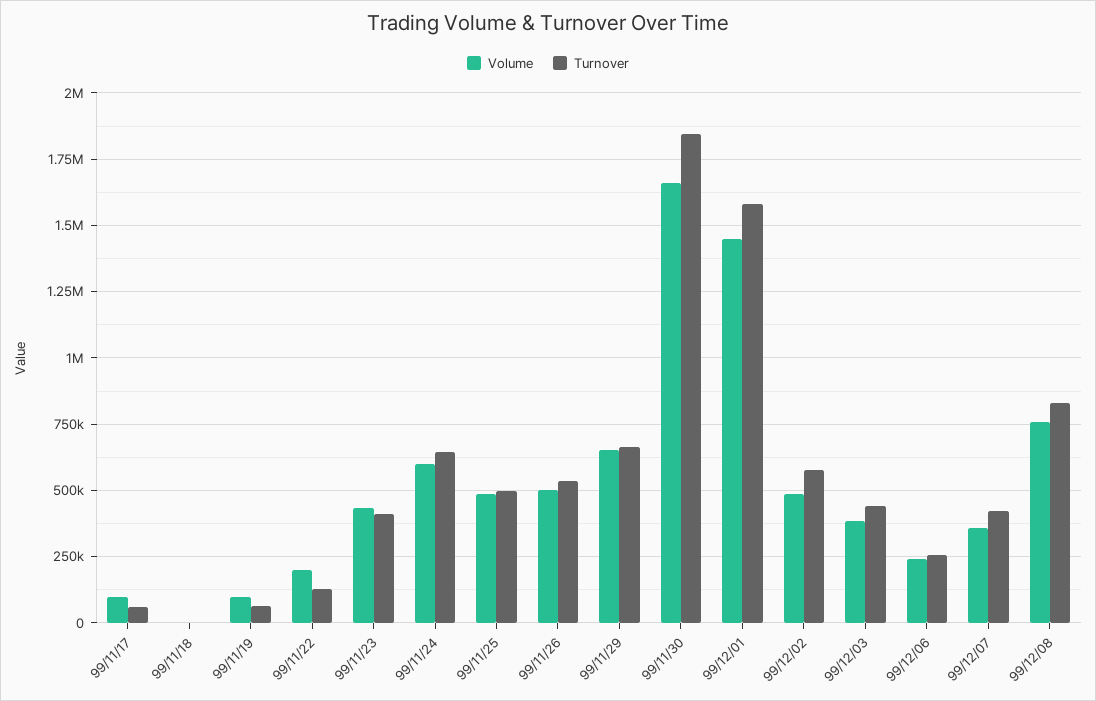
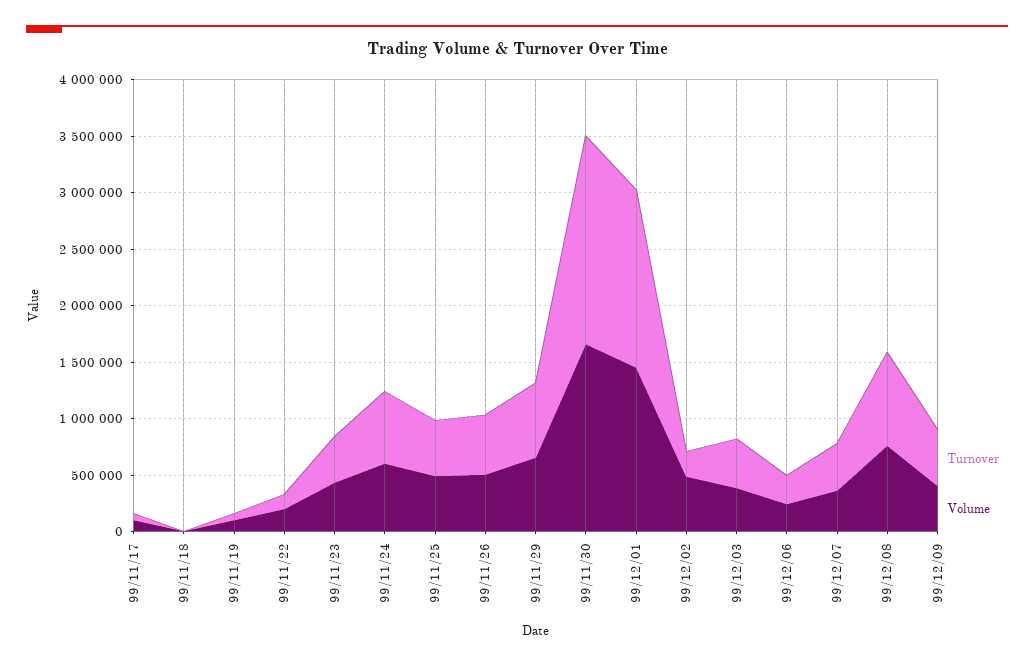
Turnover, 99/12/02: 575000 -> 200000
Turnover, 99/12/09: none -> 500000
Volume, 99/12/09: none -> 400000

